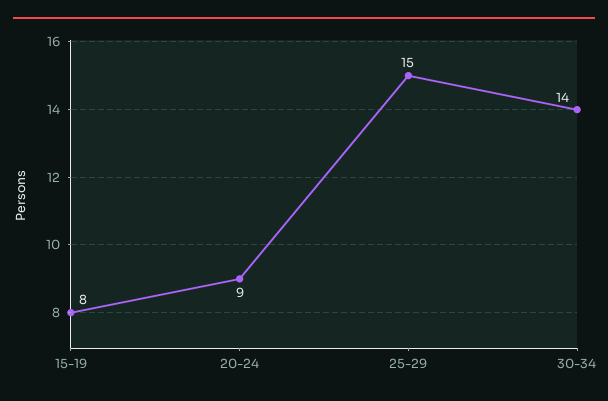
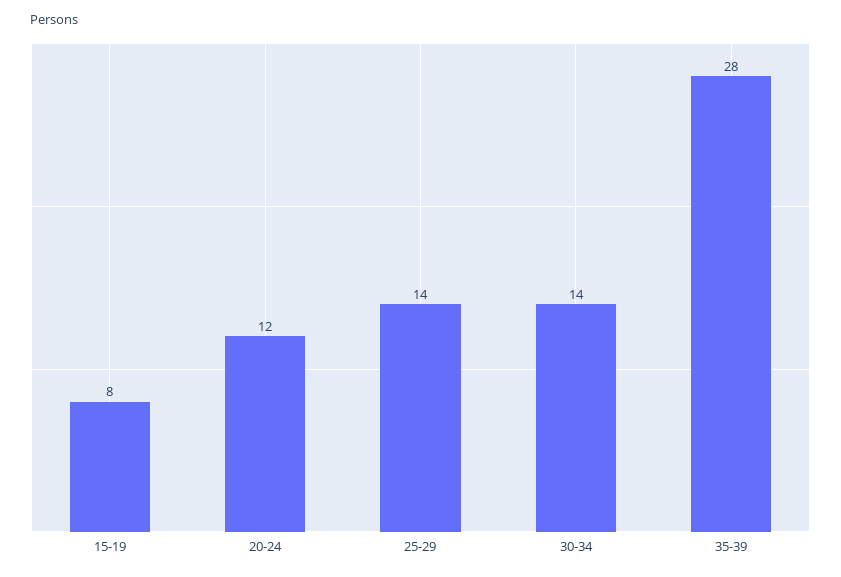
20-24: 9 -> 12
25-29: 15 -> 14
35-39: none -> 28

